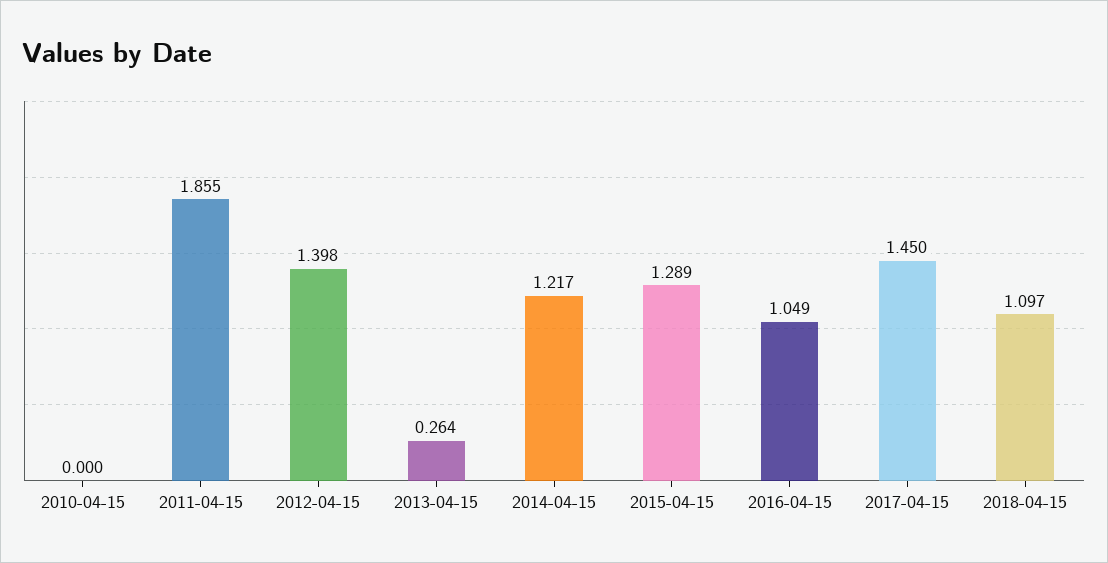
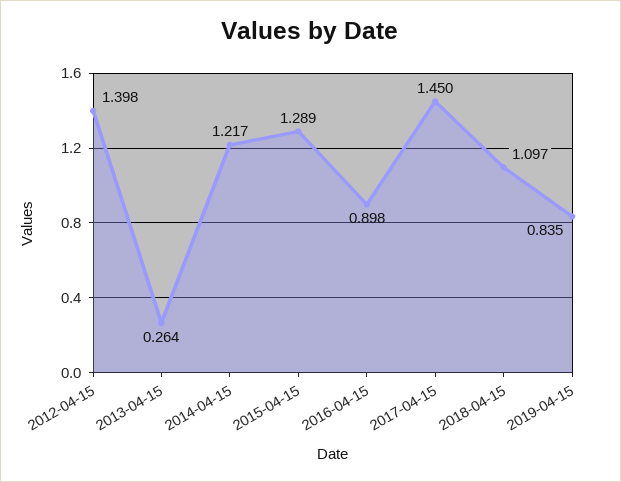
2010-04-15: 0 -> none
2011-04-15: 1.855 -> none
2016-04-15: 1.049 -> 0.898
2019-04-15: none -> 0.835

